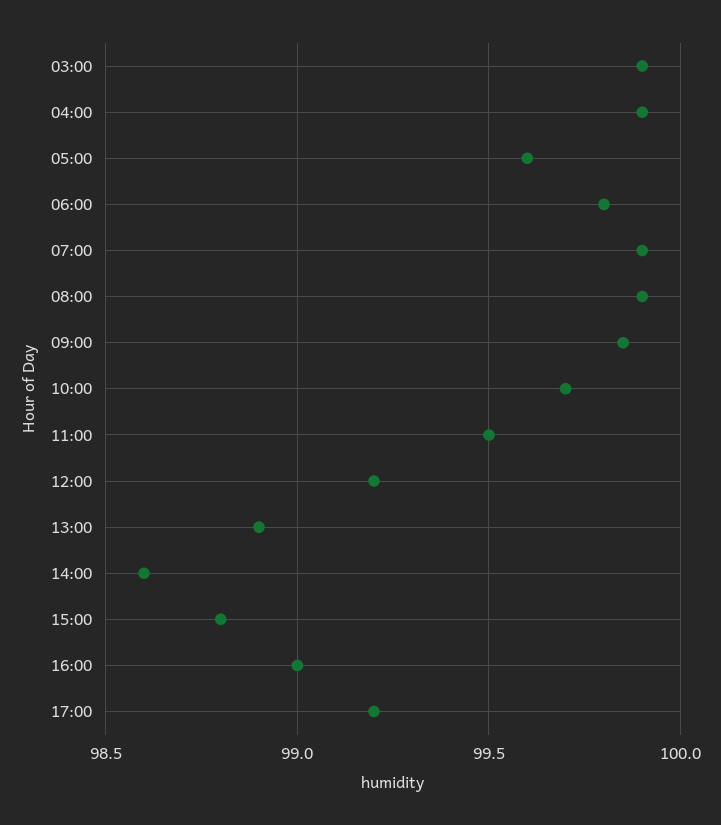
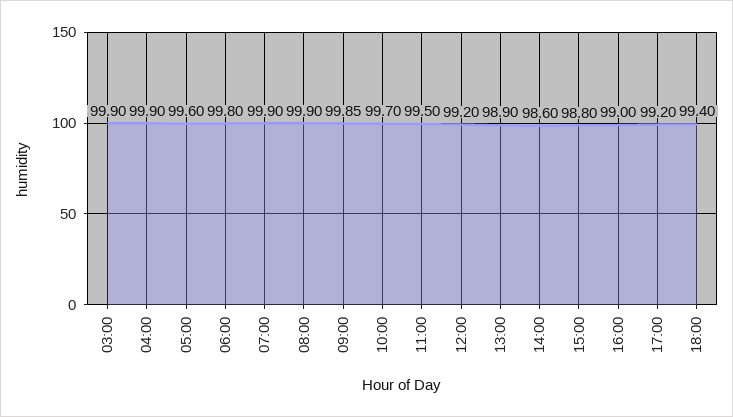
18:00: none -> 99.4

